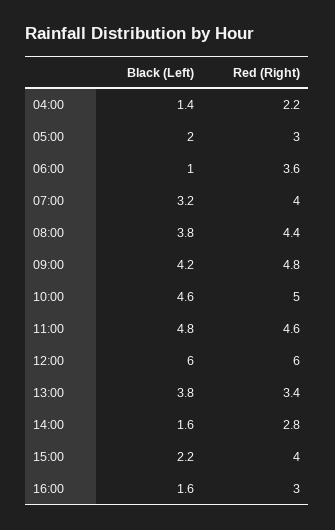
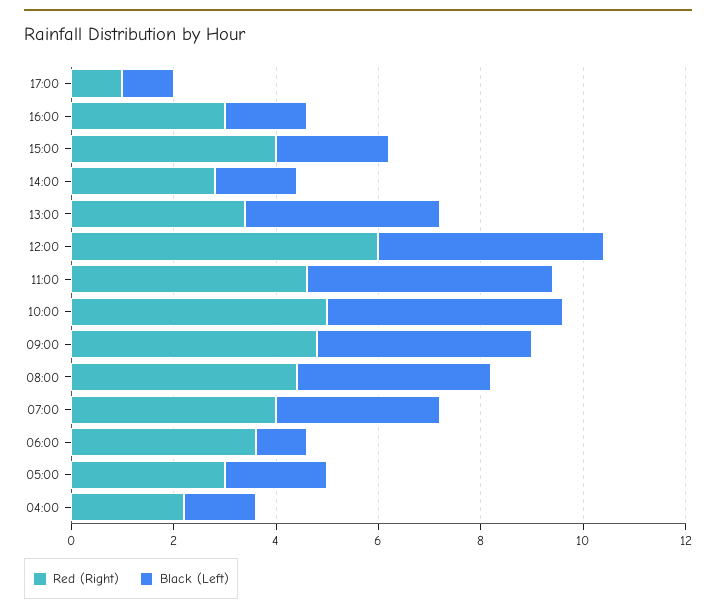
Black (Left), 12:00: 6 -> 4.5
Red (Right), 17:00: none -> 1
Black (Left), 17:00: none -> 1

